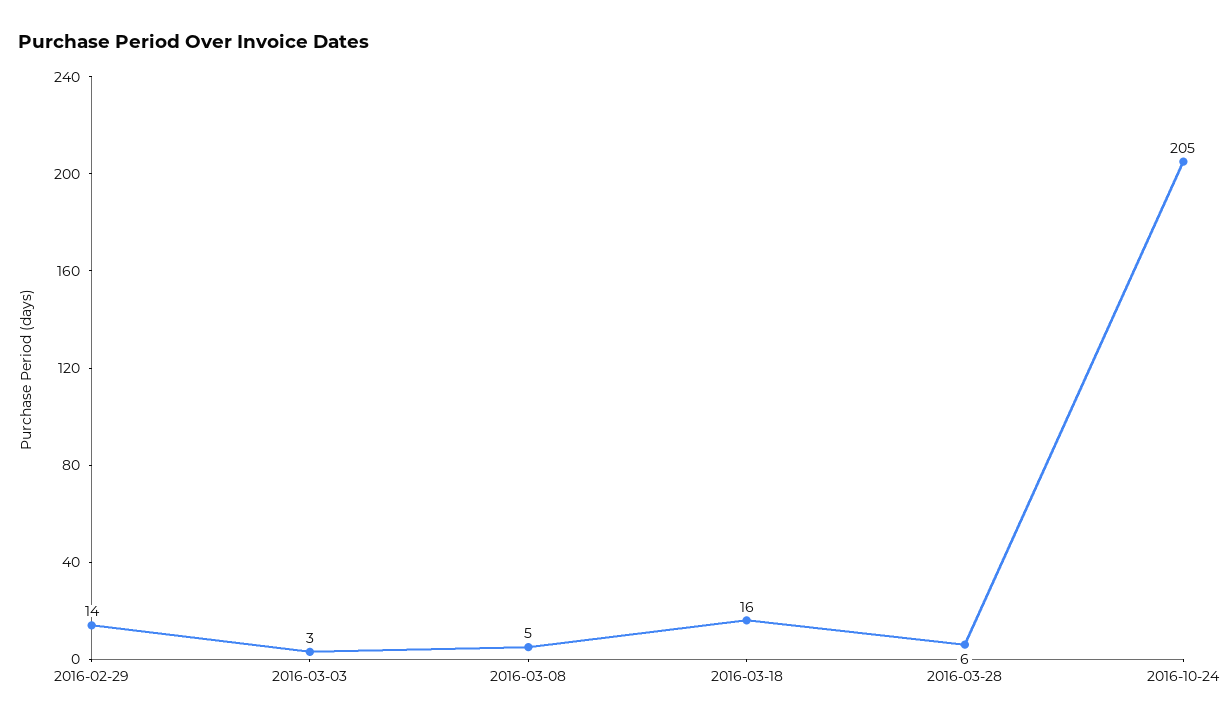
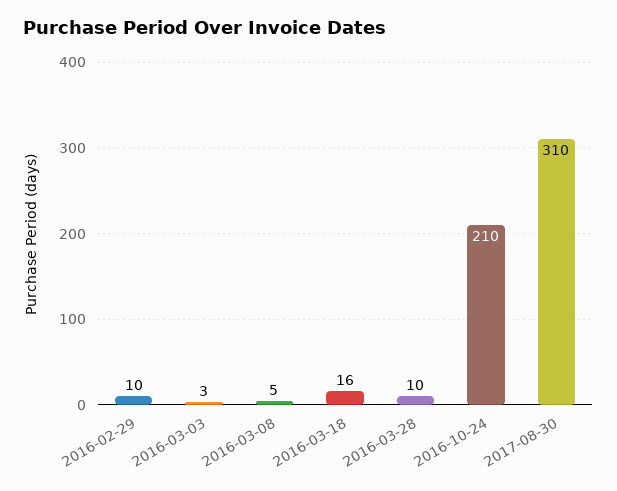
2016-02-29: 14 -> 10
2016-03-28: 6 -> 10
2016-10-24: 205 -> 210
2017-08-30: none -> 310

